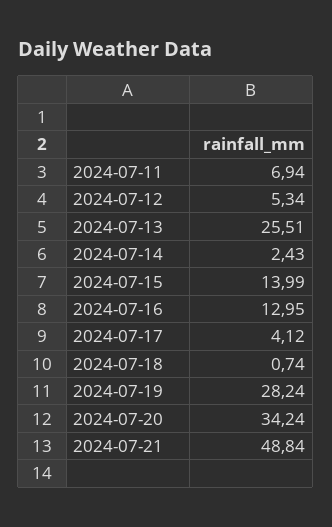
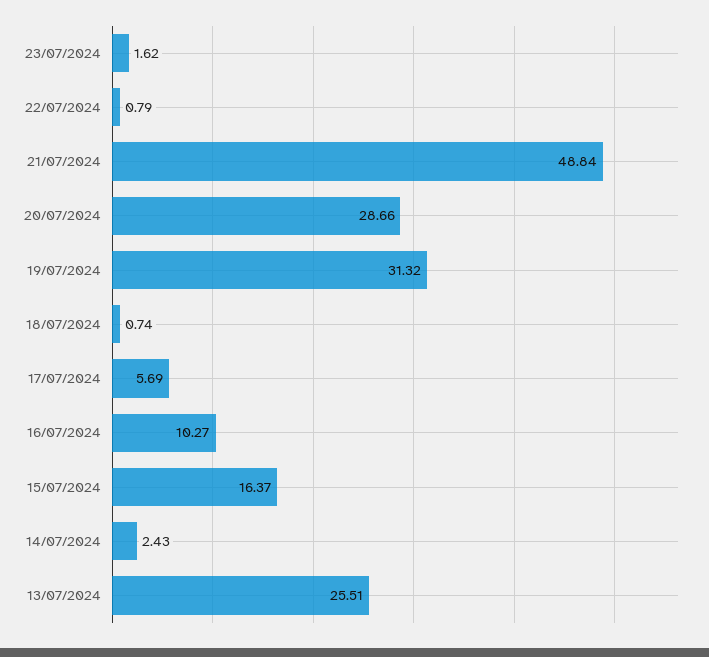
2024-07-11: 6.94 -> none
2024-07-12: 5.34 -> none
2024-07-15: 13.99 -> 16.37
2024-07-16: 12.95 -> 10.27
2024-07-17: 4.12 -> 5.69
2024-07-19: 28.24 -> 31.32
2024-07-20: 34.24 -> 28.66
23/07/2024: none -> 1.62
22/07/2024: none -> 0.79

